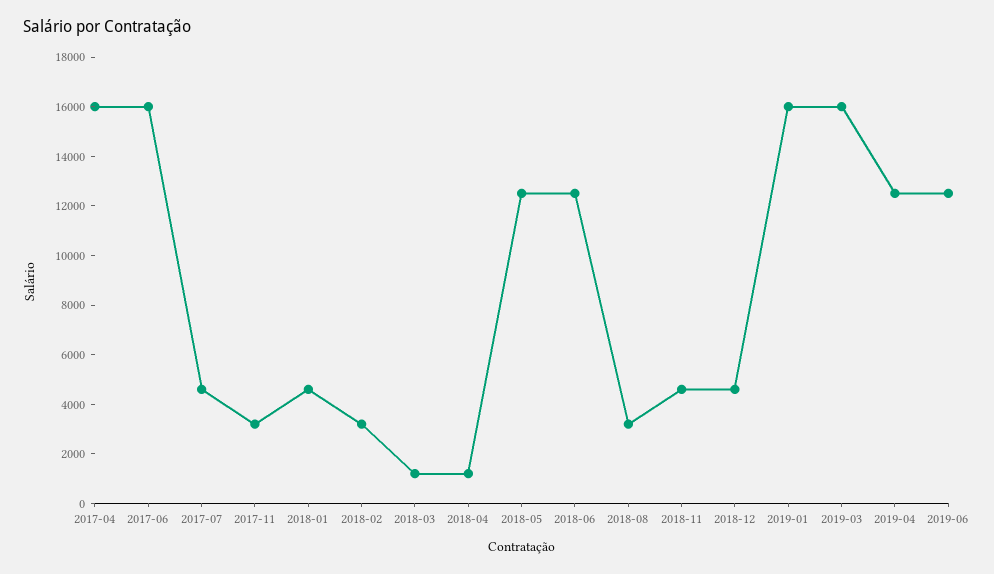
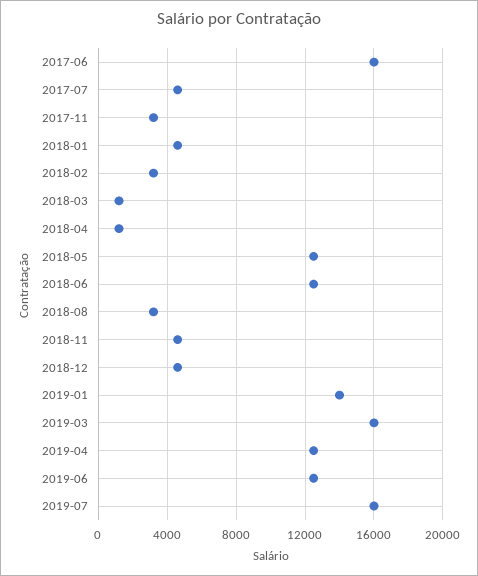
2017-04: 16000 -> none
2019-01: 16000 -> 14000
2019-07: none -> 16000

